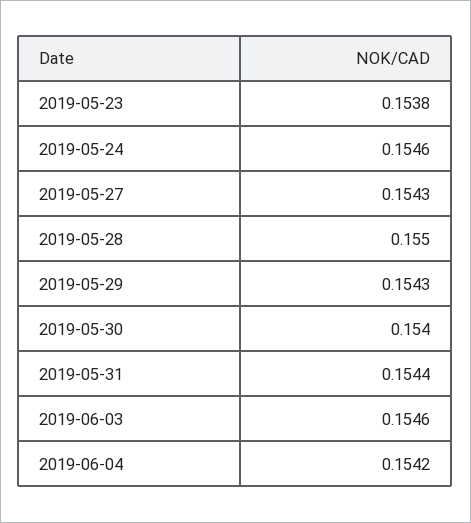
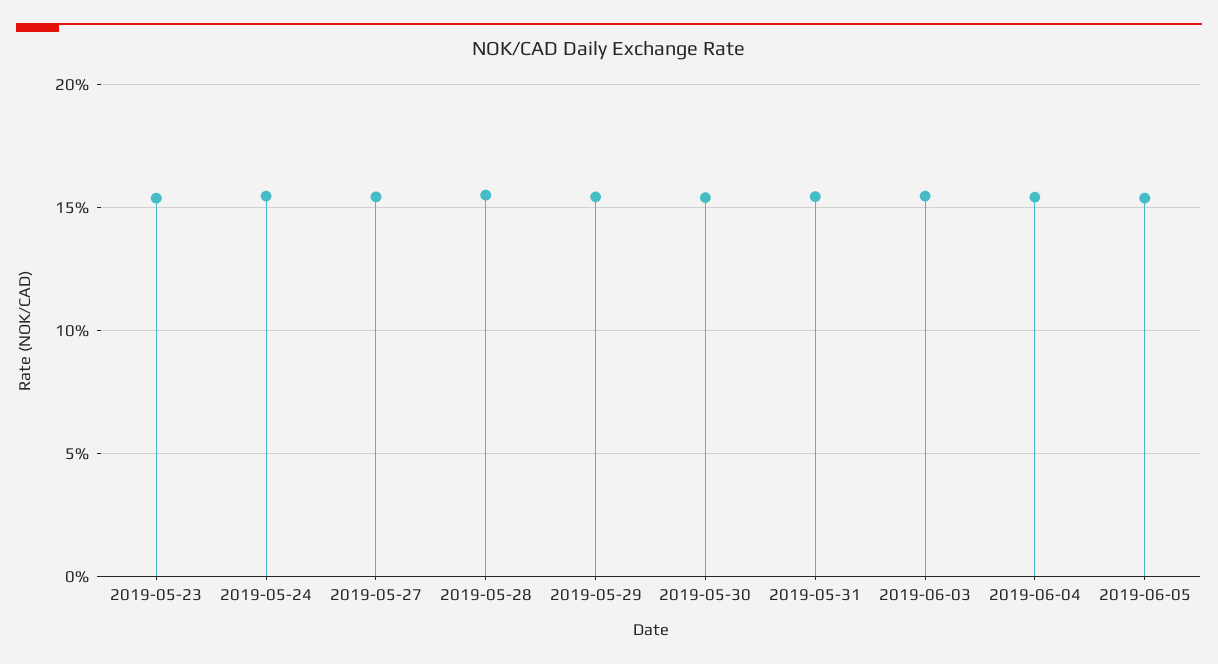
2019-06-05: none -> 0.155

